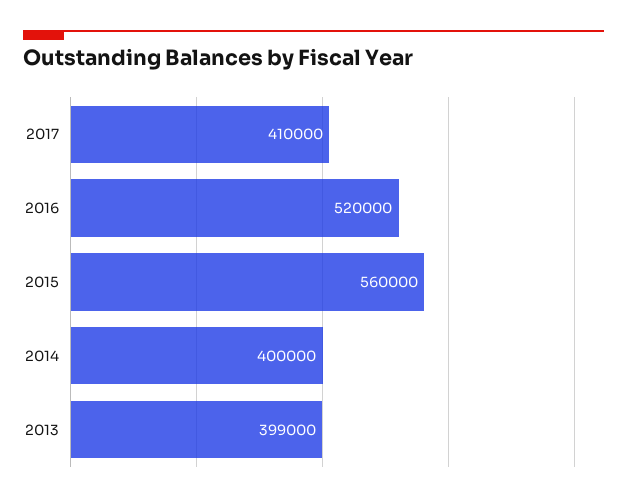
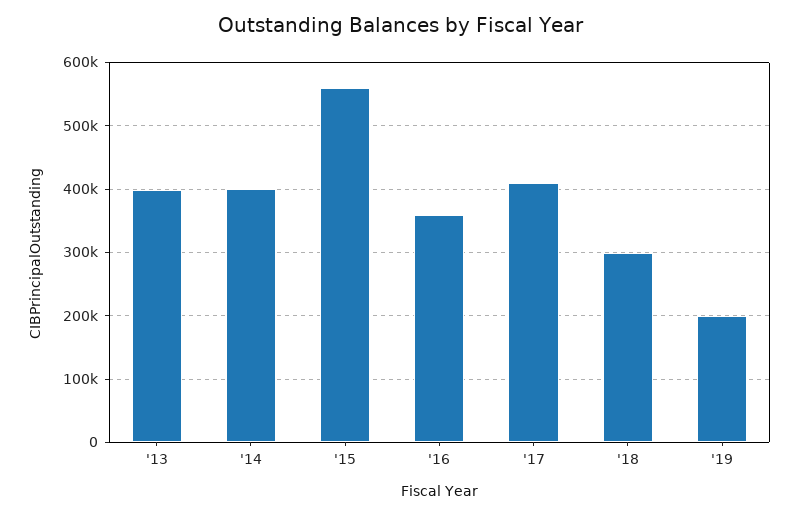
2016: 520000 -> 360000
'18: none -> 300000
'19: none -> 200000

